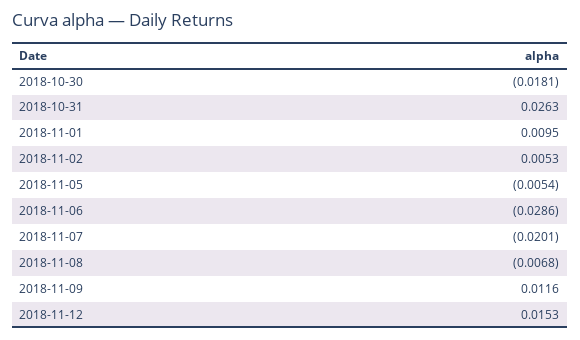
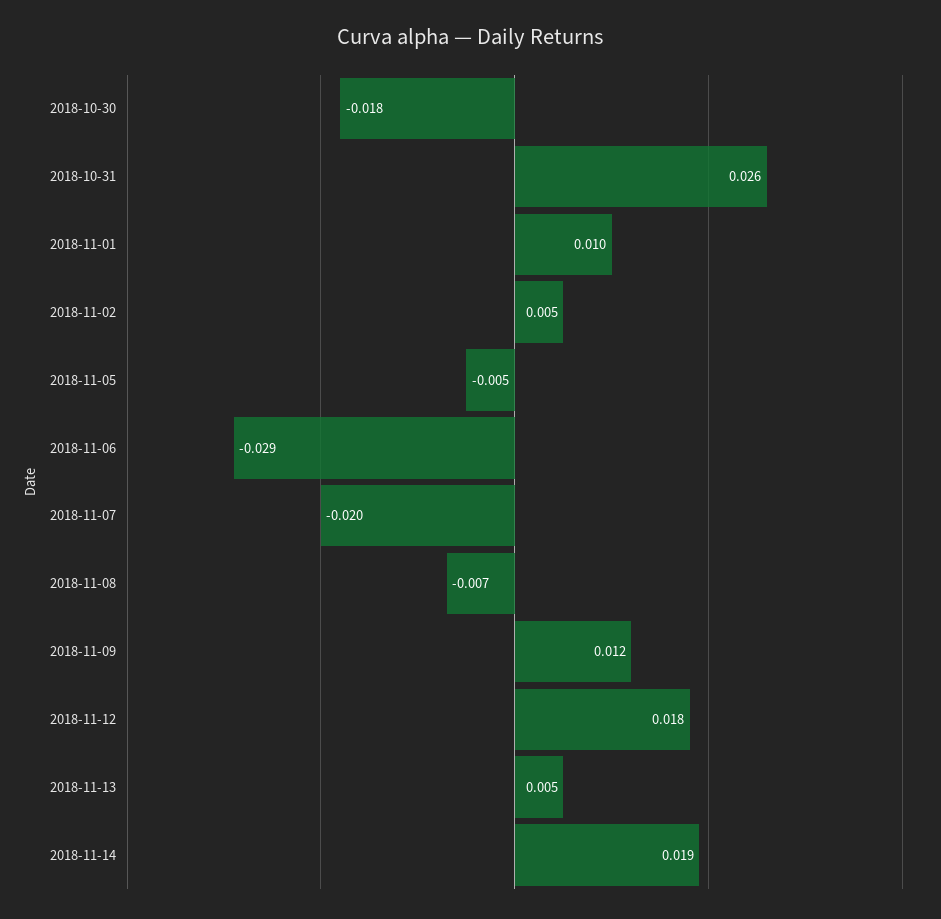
2018-11-12: 0.0153 -> 0.018
2018-11-13: none -> 0.005
2018-11-14: none -> 0.019

